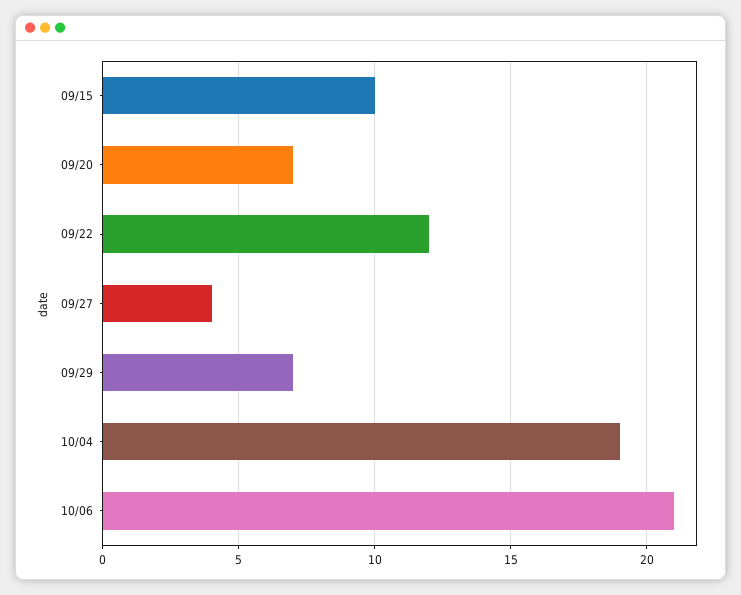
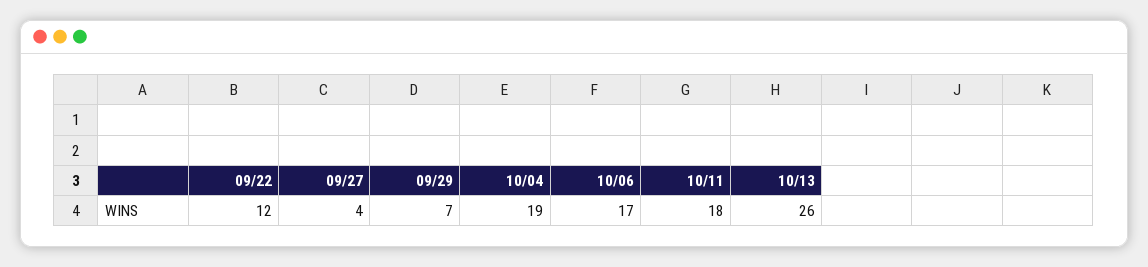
09/15: 10 -> none
09/20: 7 -> none
10/06: 21 -> 17
10/11: none -> 18
10/13: none -> 26

